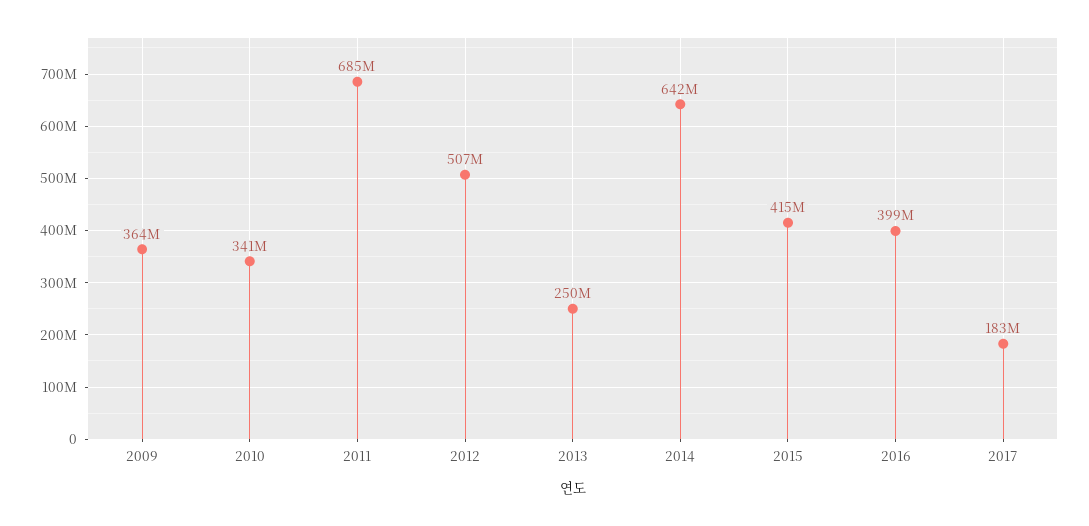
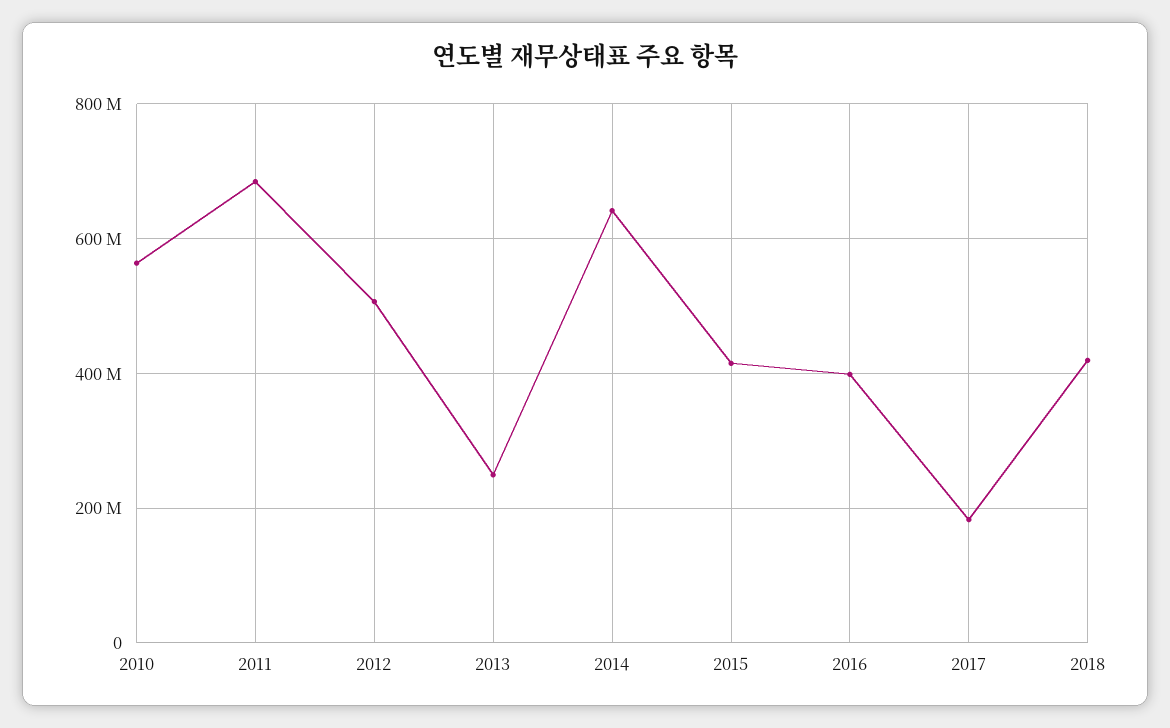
2009: 364000000 -> none
2010: 341000000 -> 560000000
2018: none -> 420000000

